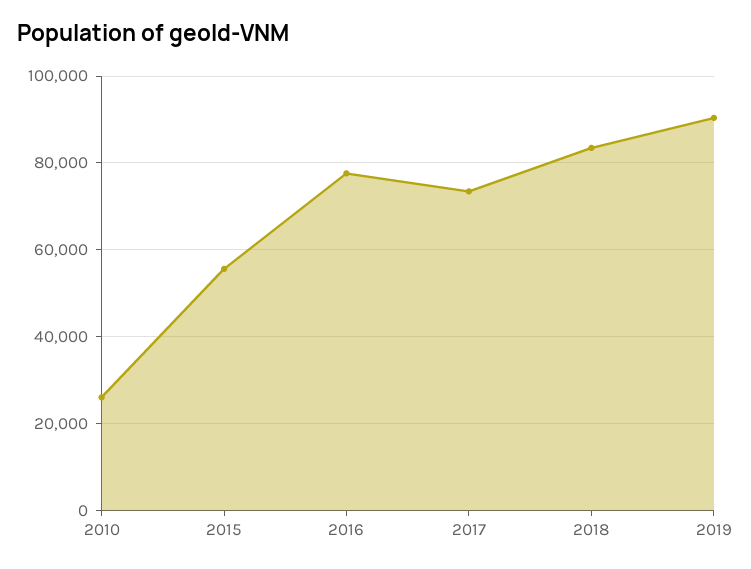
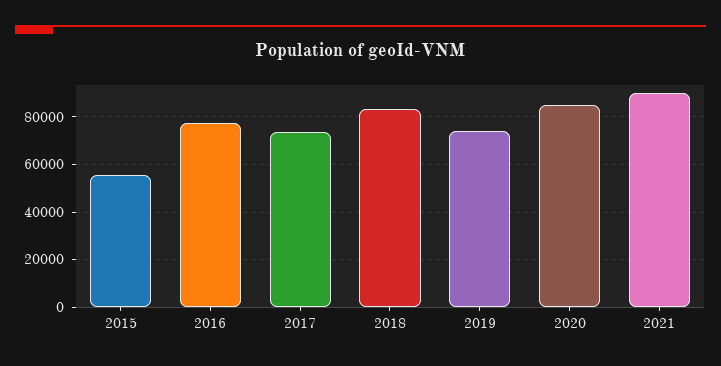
2010: 26000 -> none
2019: 90000 -> 75000
2020: none -> 85000
2021: none -> 90000

